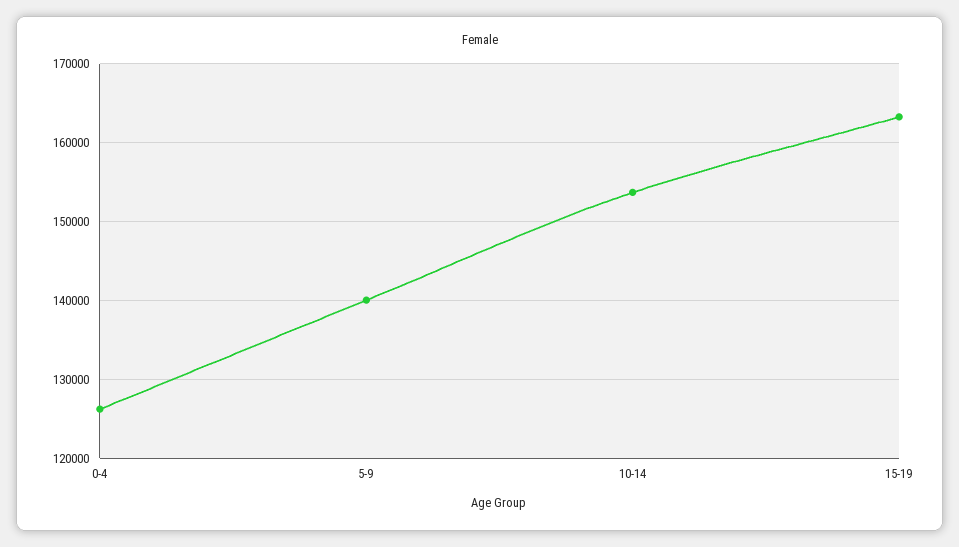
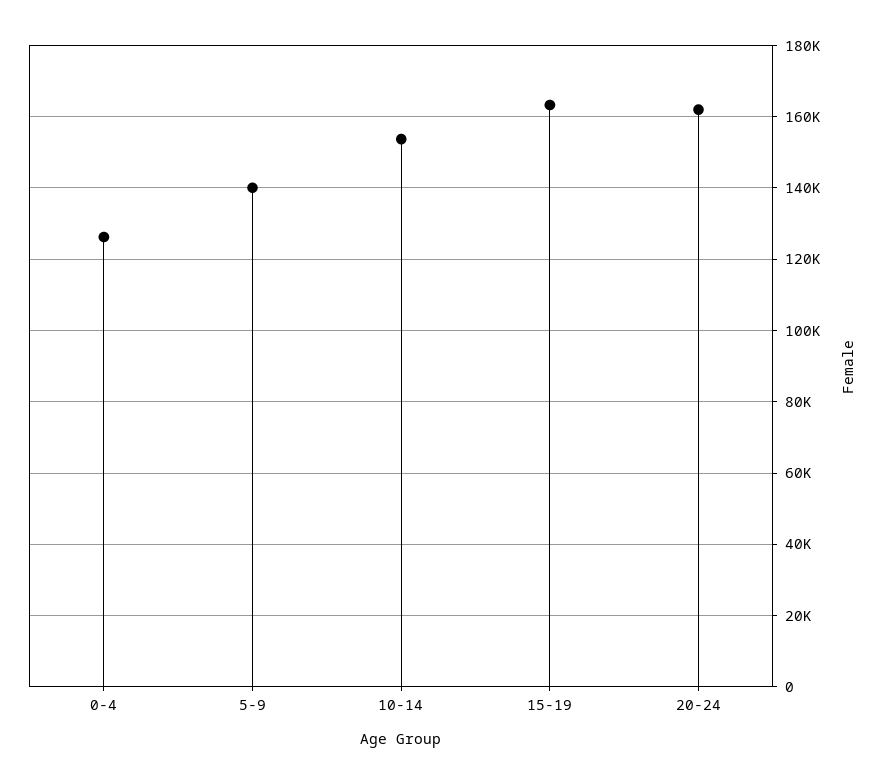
20-24: none -> 162000

